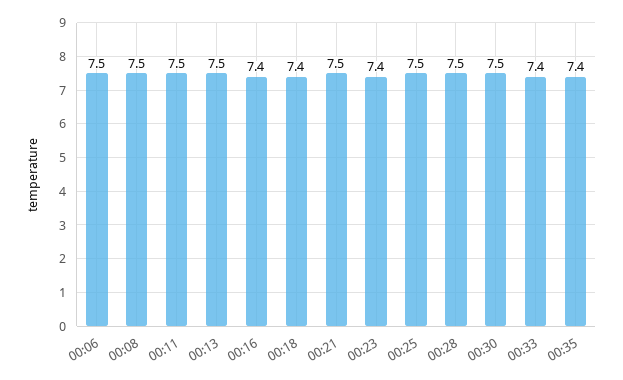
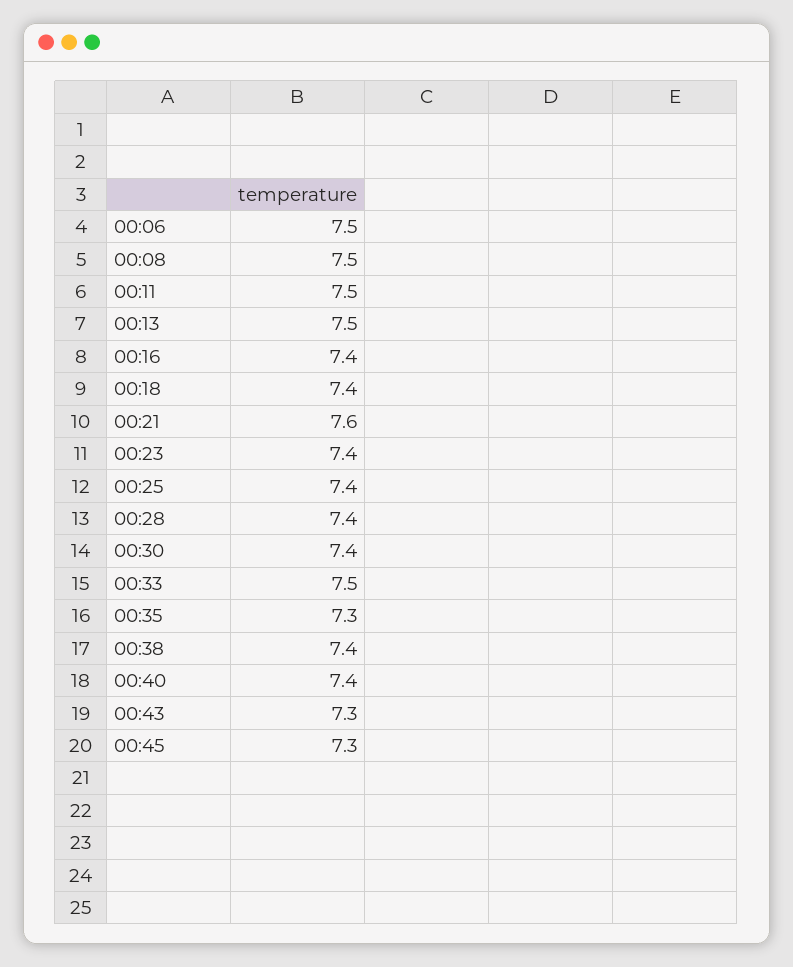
00:21: 7.5 -> 7.6
00:25: 7.5 -> 7.4
00:28: 7.5 -> 7.4
00:30: 7.5 -> 7.4
00:33: 7.4 -> 7.5
00:35: 7.4 -> 7.3
00:38: none -> 7.4
00:40: none -> 7.4
00:43: none -> 7.3
00:45: none -> 7.3

